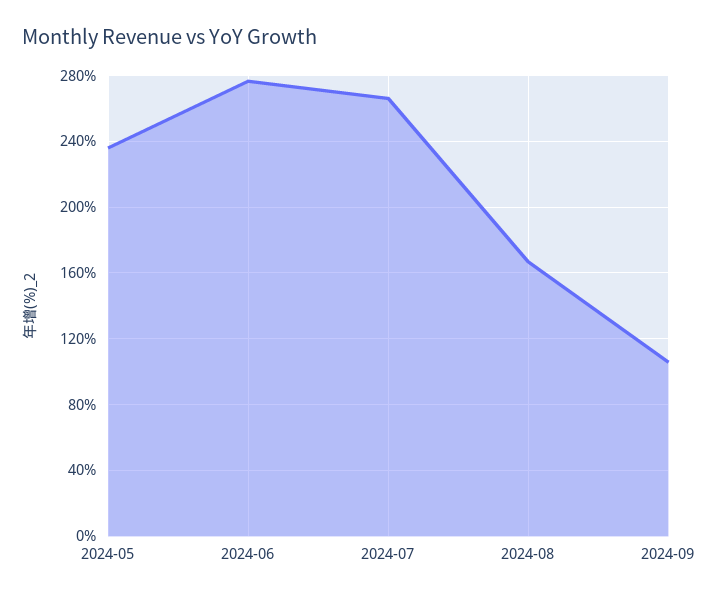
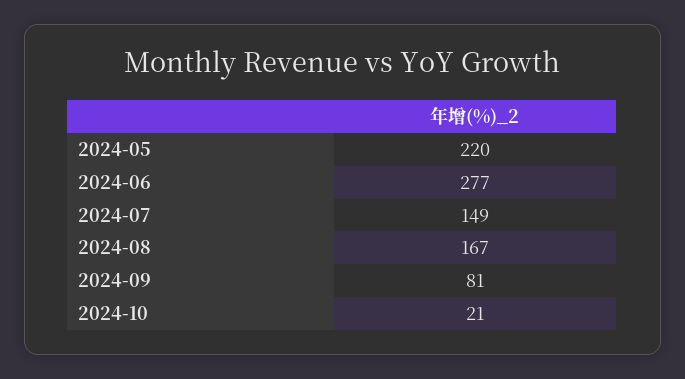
2024-05: 235 -> 220
2024-07: 265 -> 149
2024-09: 105 -> 81
2024-10: none -> 21

